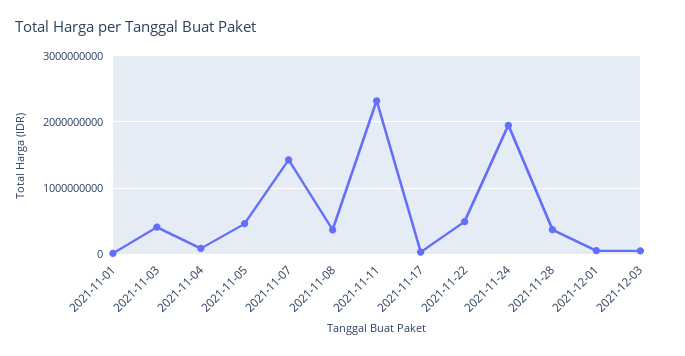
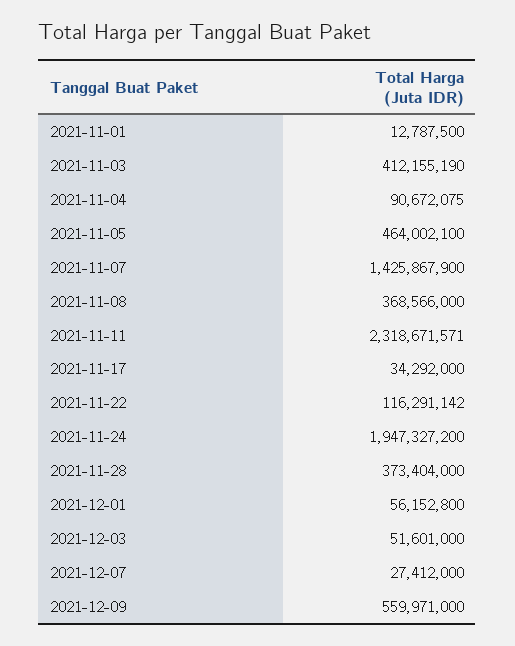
2021-11-22: 500000000 -> 116291142
2021-12-07: none -> 27412000
2021-12-09: none -> 559971000

